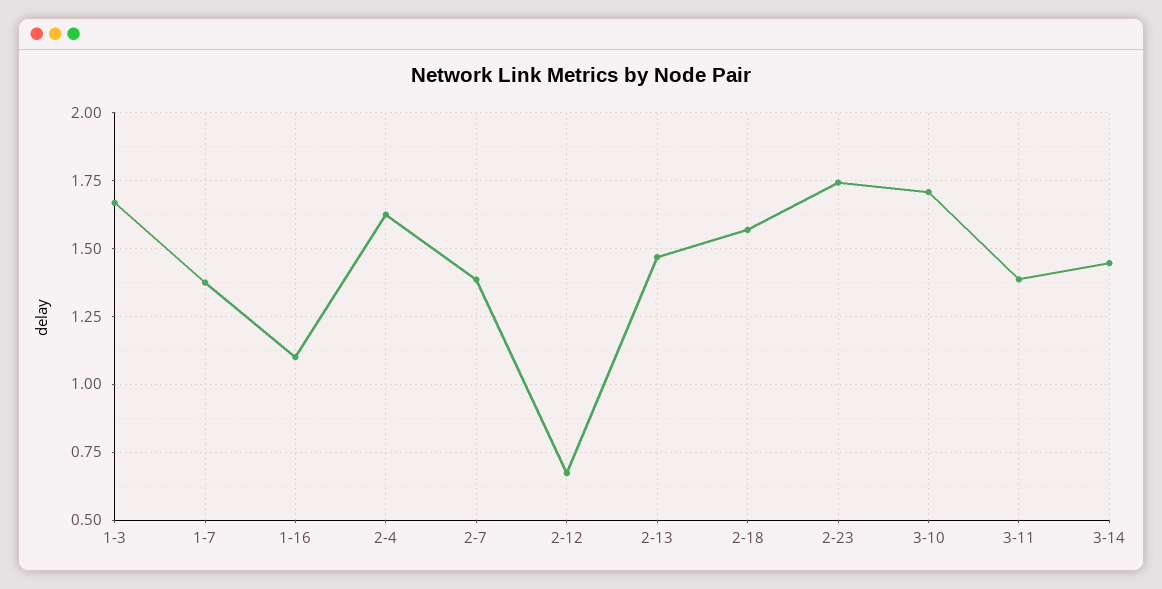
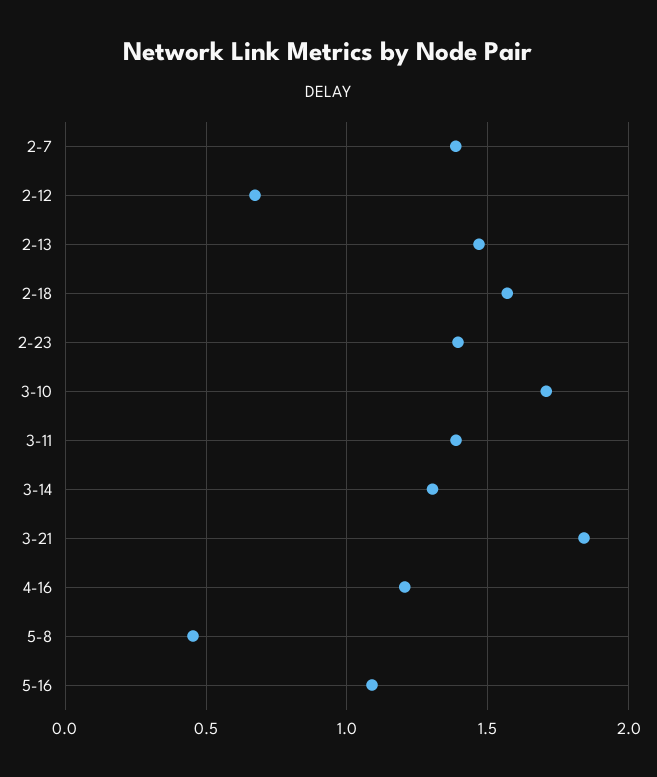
1-3: 1.675 -> none
1-7: 1.375 -> none
1-16: 1.1 -> none
2-4: 1.625 -> none
2-23: 1.75 -> 1.4
3-14: 1.45 -> 1.3
3-21: none -> 1.85
4-16: none -> 1.2
5-8: none -> 0.45
5-16: none -> 1.1

